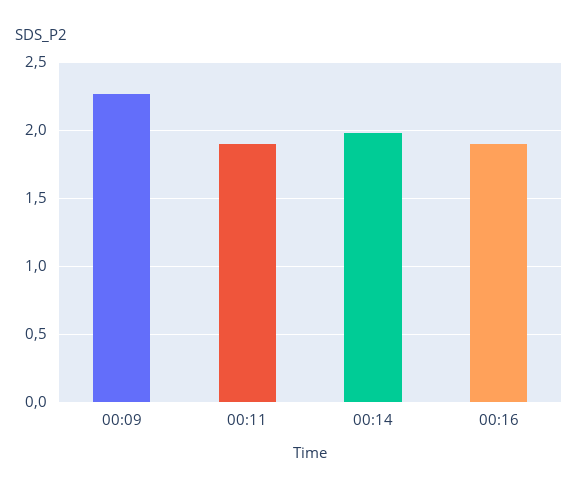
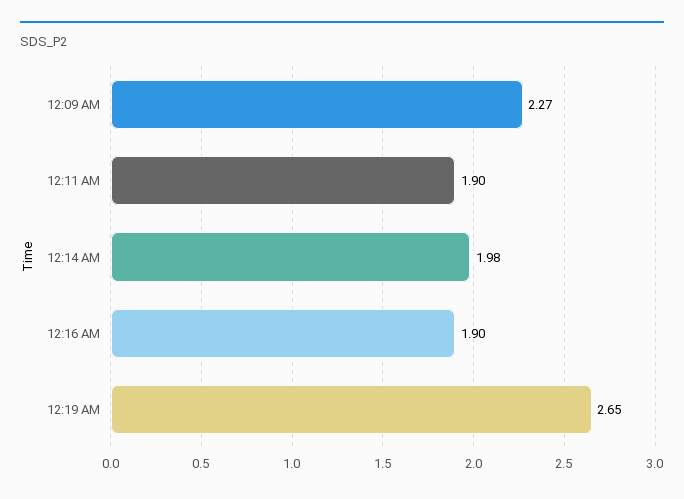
12:19 AM: none -> 2.65

